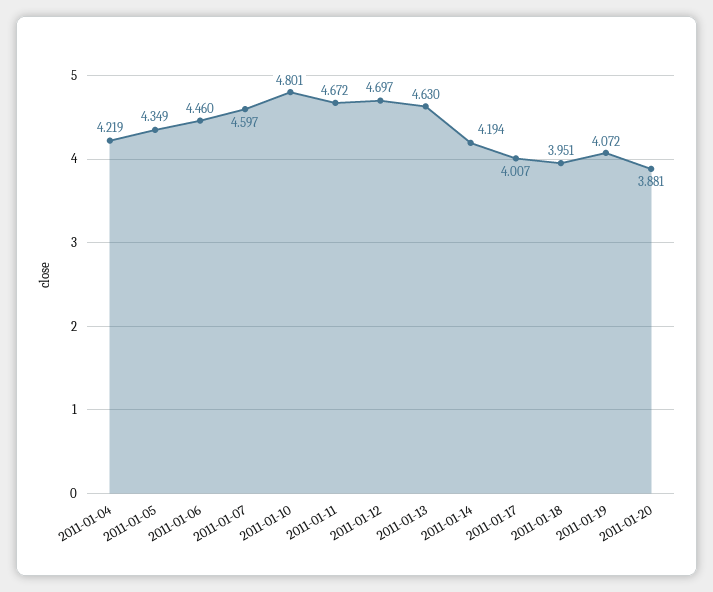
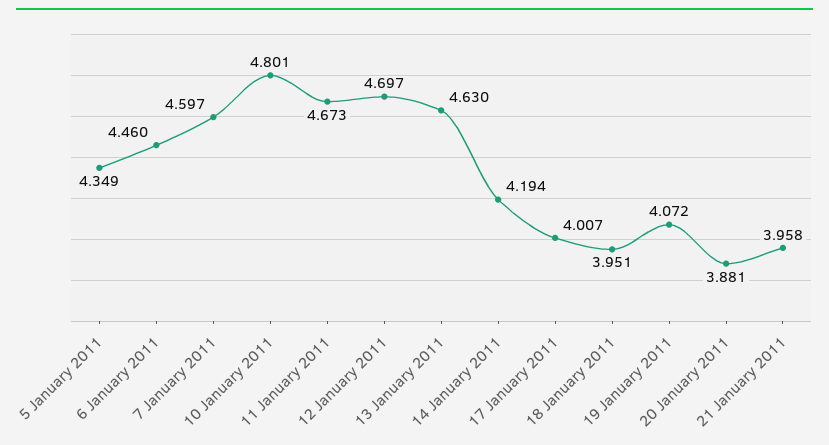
2011-01-04: 4.219 -> none
2011-01-11: 4.672 -> 4.673
21 January 2011: none -> 3.958

